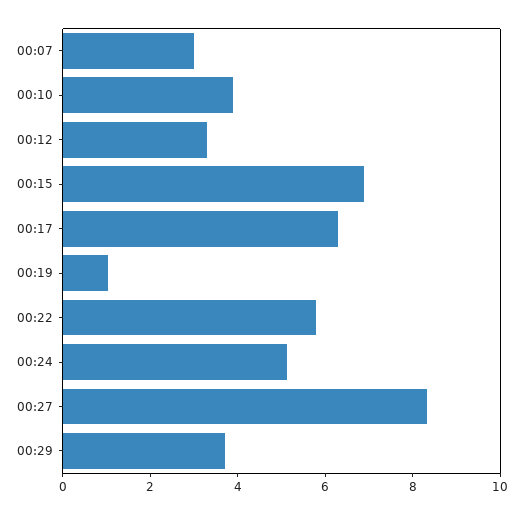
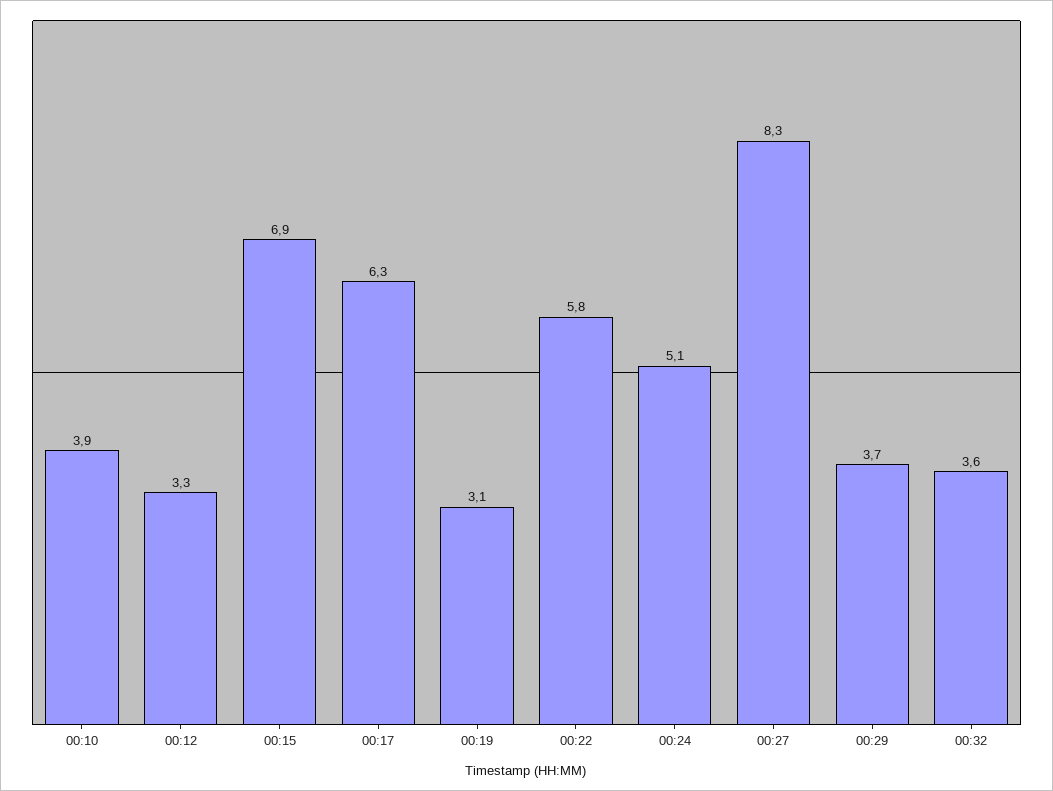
00:07: 3 -> none
00:19: 1 -> 3.1
00:32: none -> 3.6

